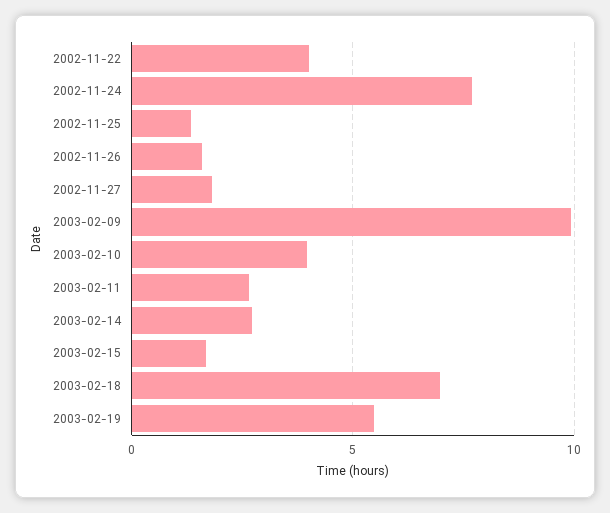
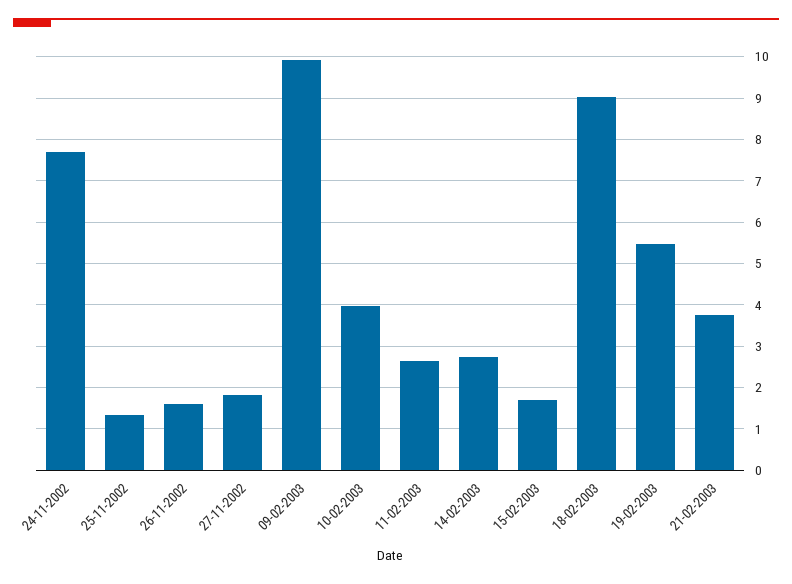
2002-11-22: 4 -> none
2003-02-18: 7 -> 9
21-02-2003: none -> 3.8

